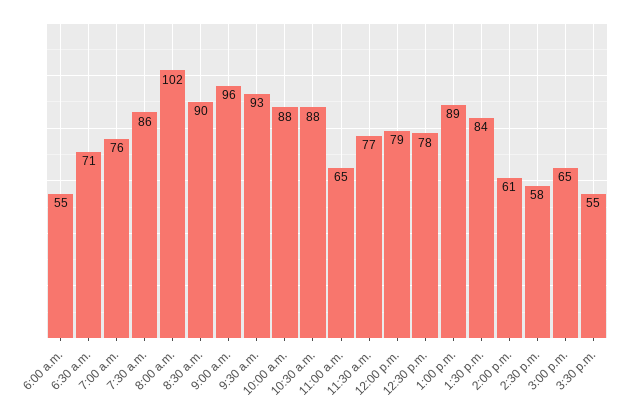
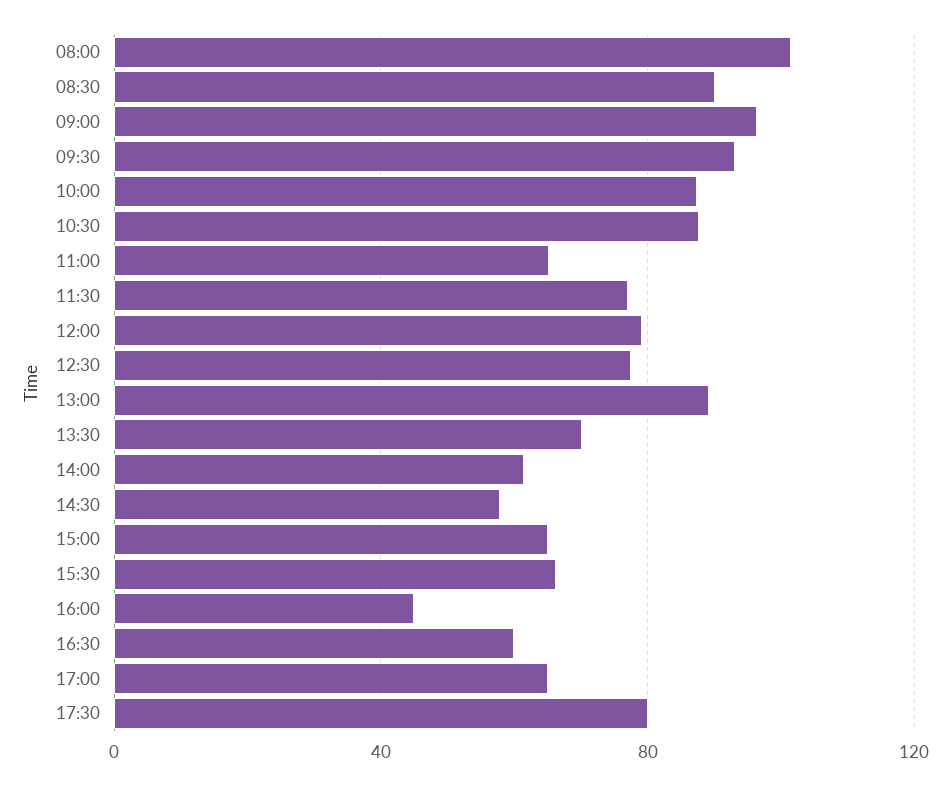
6:00 a.m.: 55 -> none
6:30 a.m.: 71 -> none
7:00 a.m.: 76 -> none
7:30 a.m.: 86 -> none
1:30 p.m.: 84 -> 70
3:30 p.m.: 55 -> 65
16:00: none -> 45
16:30: none -> 60
17:00: none -> 65
17:30: none -> 80

